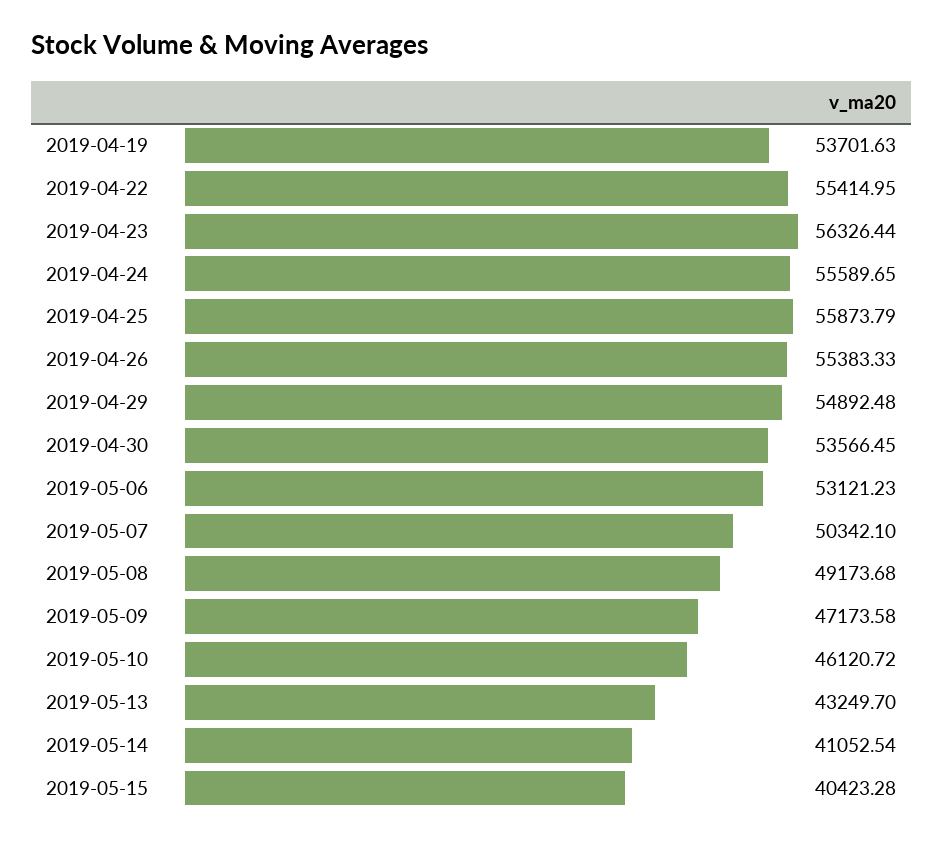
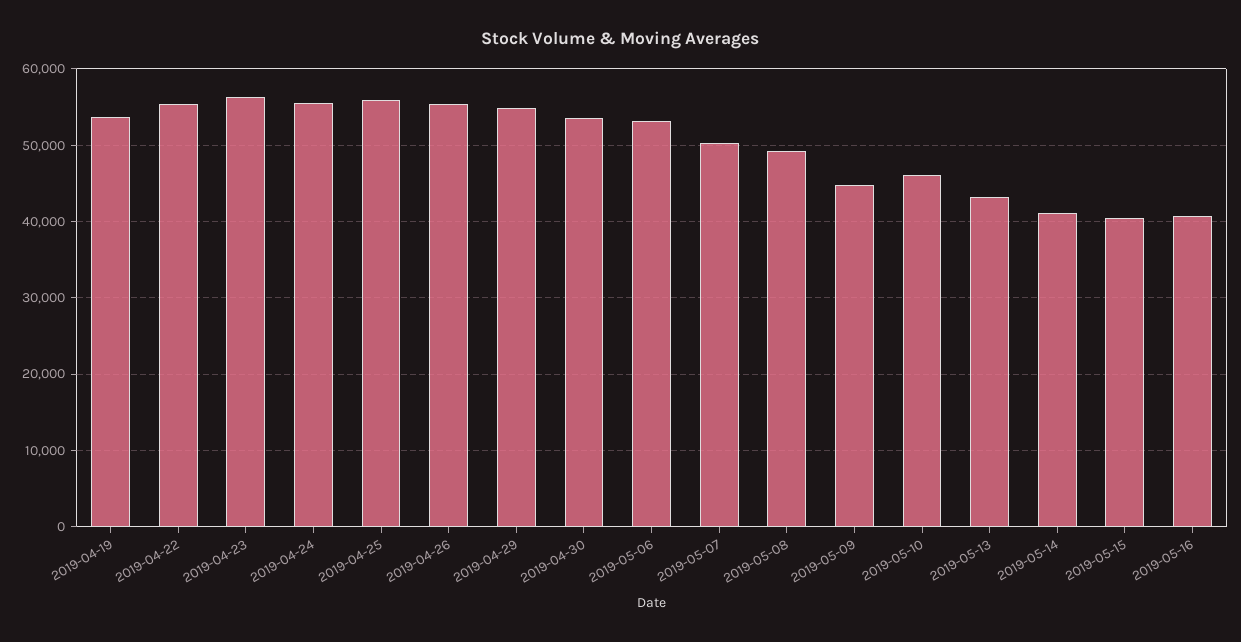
2019-05-09: 47173.58 -> 45000
2019-05-16: none -> 41000

